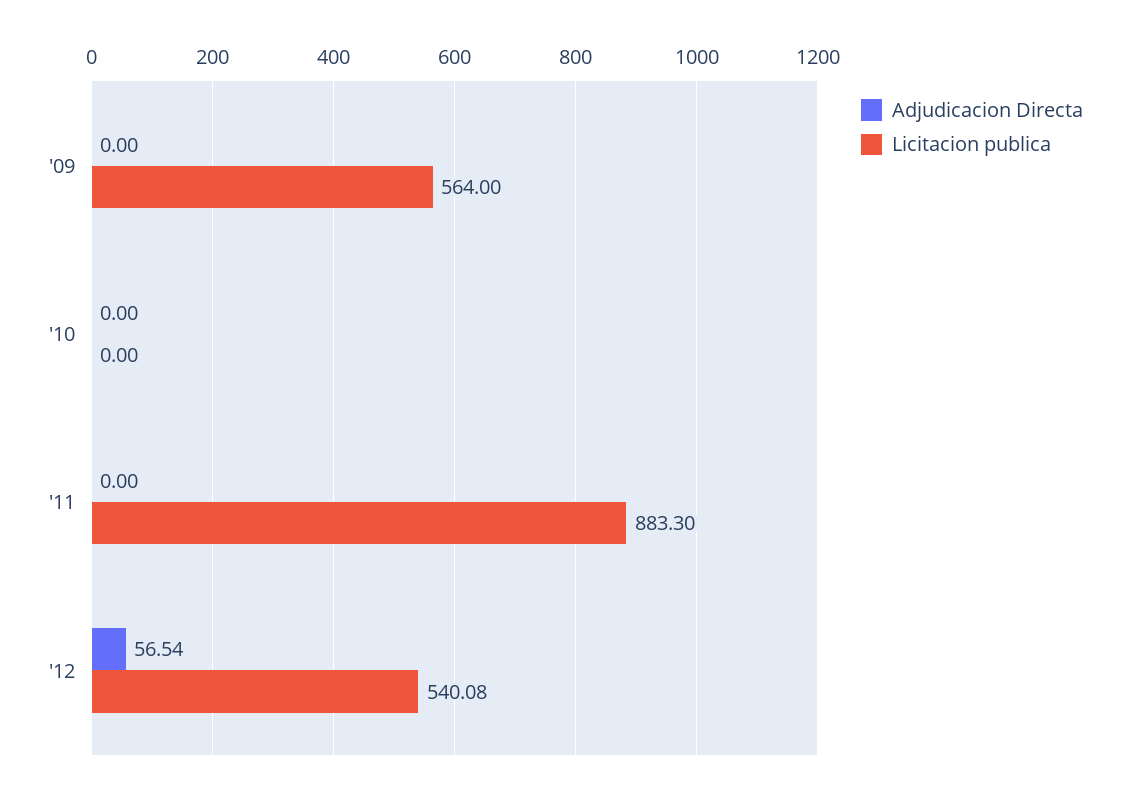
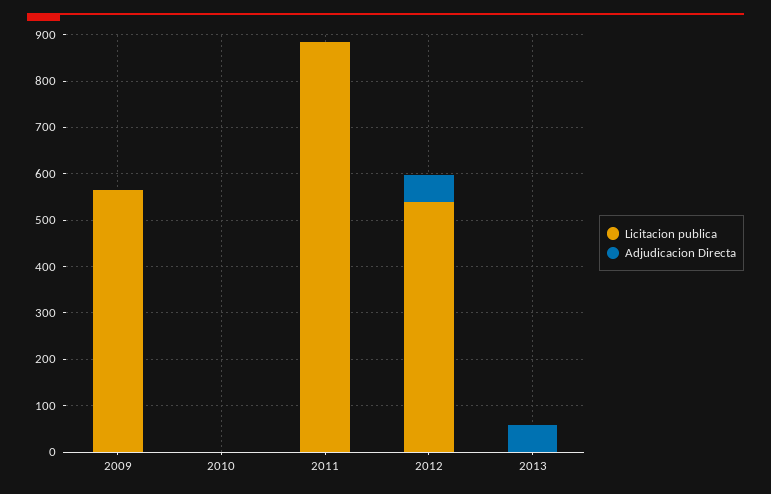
Licitacion publica, 2013: none -> 0
Adjudicacion Directa, 2013: none -> 60

